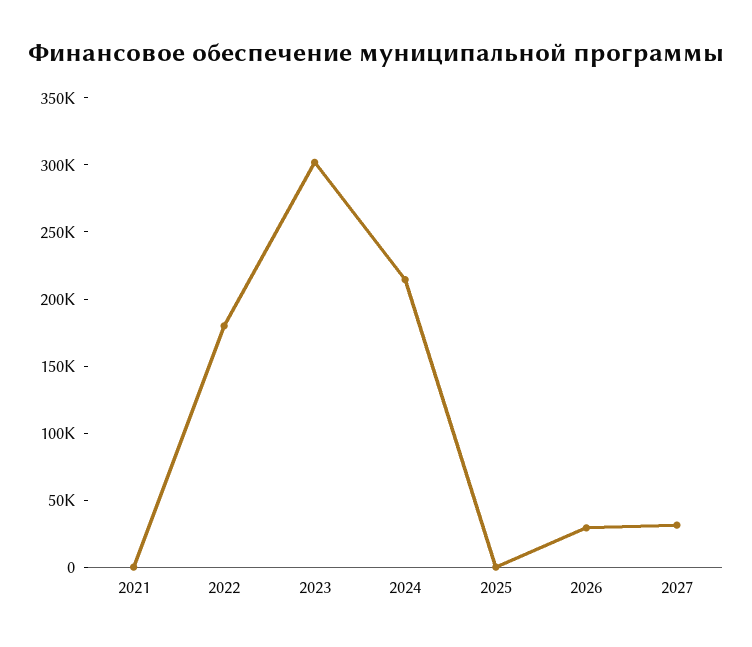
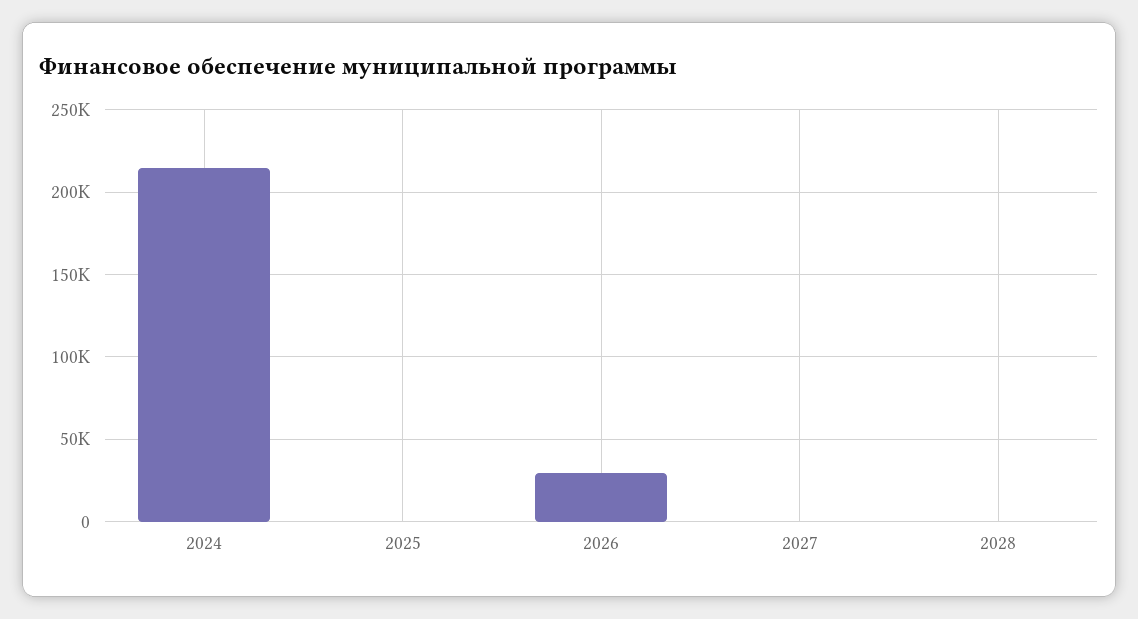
2021: 0 -> none
2022: 180000 -> none
2023: 300000 -> none
2027: 30000 -> 0
2028: none -> 0

